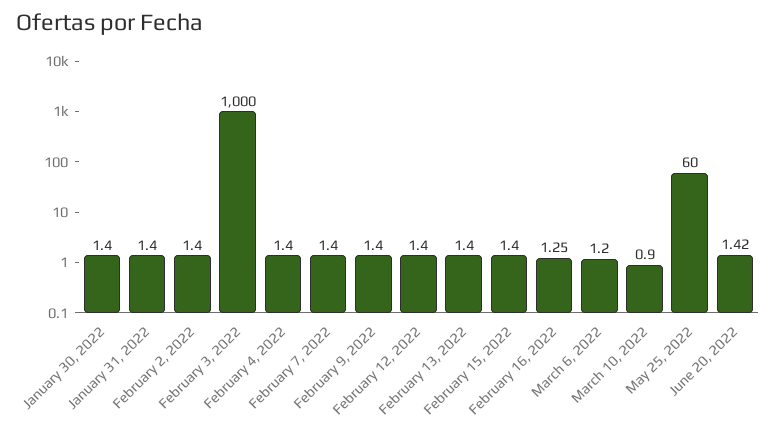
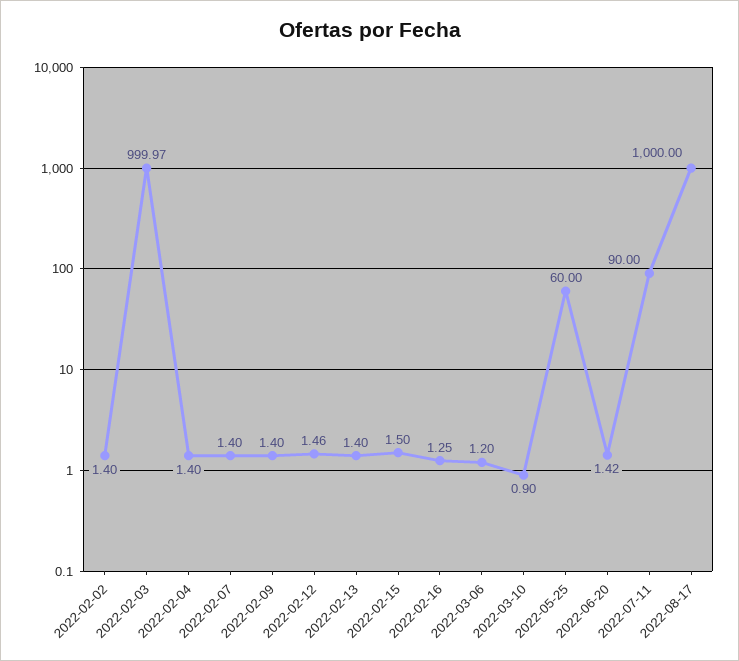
January 30, 2022: 1.4 -> none
January 31, 2022: 1.4 -> none
February 3, 2022: 1000 -> 999.97
February 12, 2022: 1.4 -> 1.46
February 15, 2022: 1.4 -> 1.5
2022-07-11: none -> 90
2022-08-17: none -> 1000

